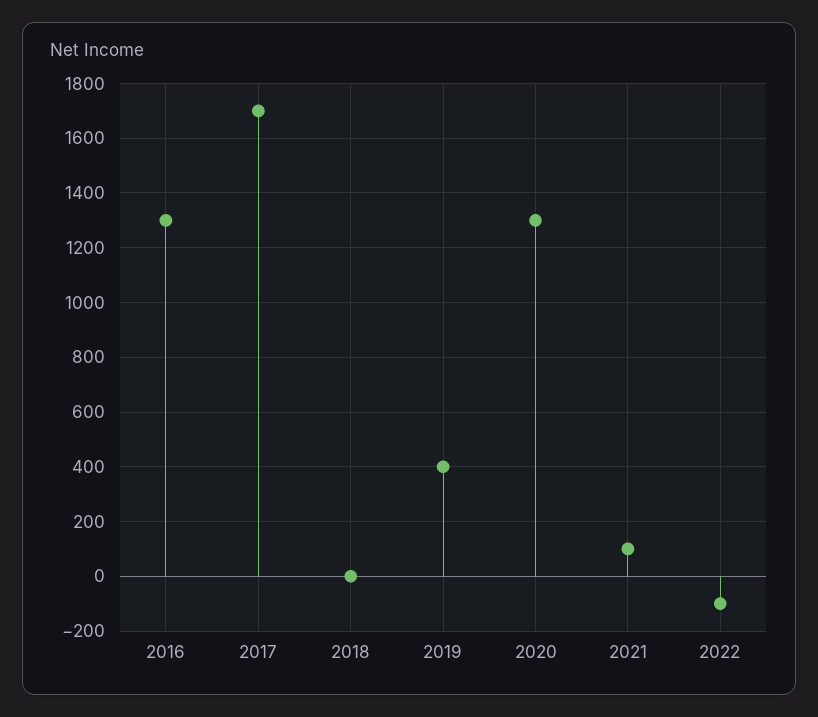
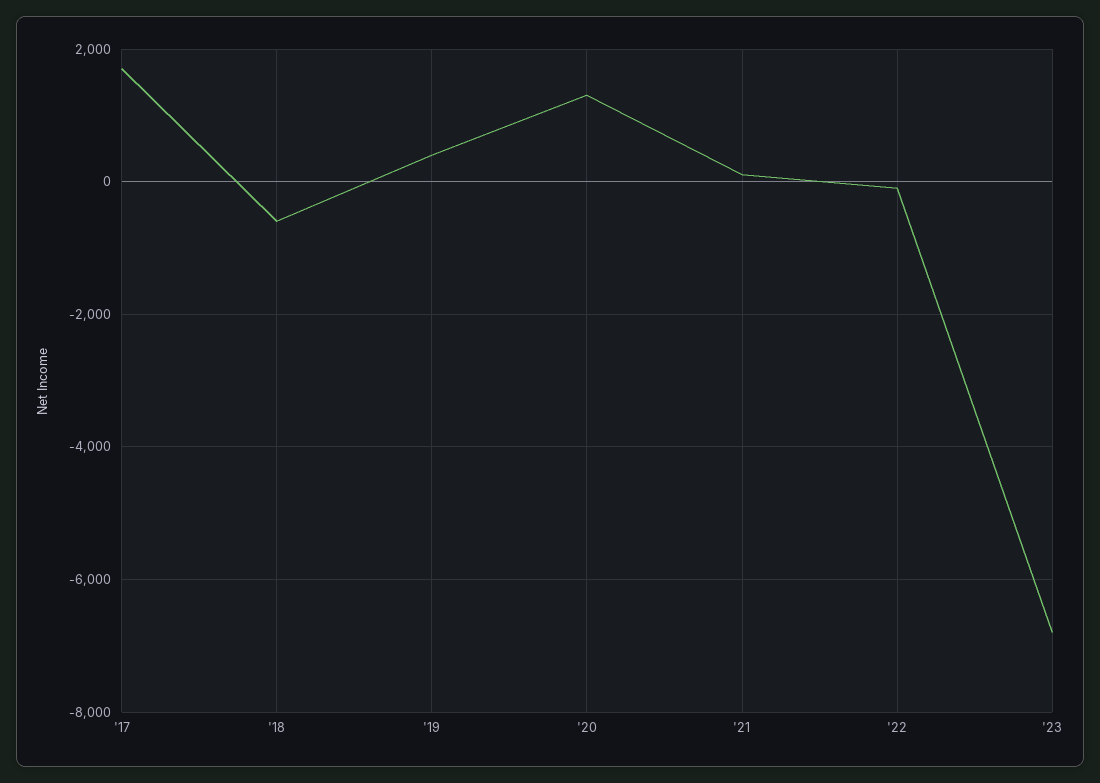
2016: 1300 -> none
2018: 0 -> -600
'23: none -> -6800

